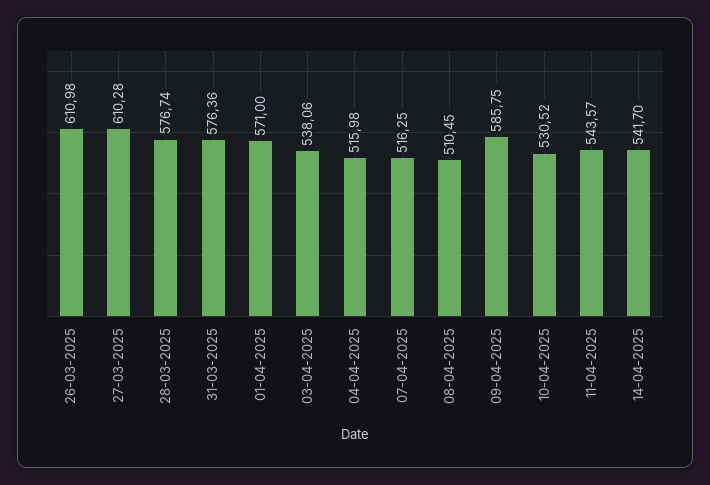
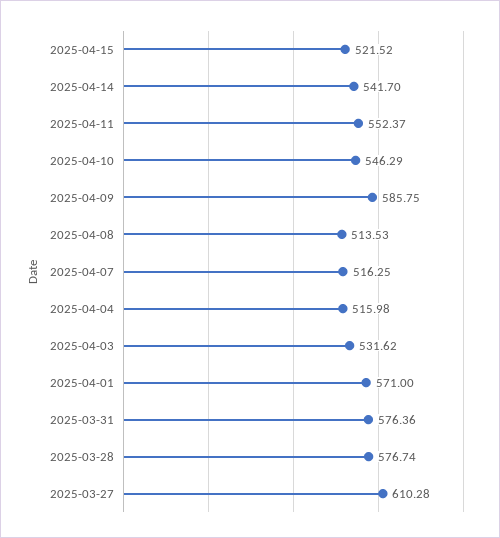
26-03-2025: 610.98 -> none
03-04-2025: 538.06 -> 531.62
08-04-2025: 510.45 -> 513.53
10-04-2025: 530.52 -> 546.29
11-04-2025: 543.57 -> 552.37
2025-04-15: none -> 521.52

